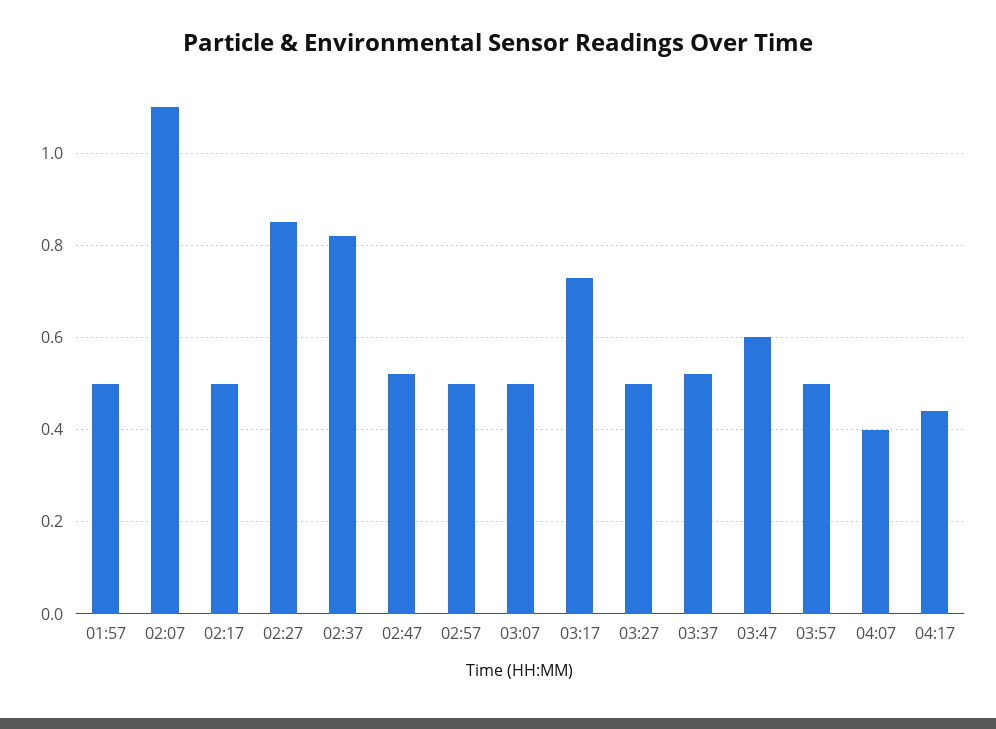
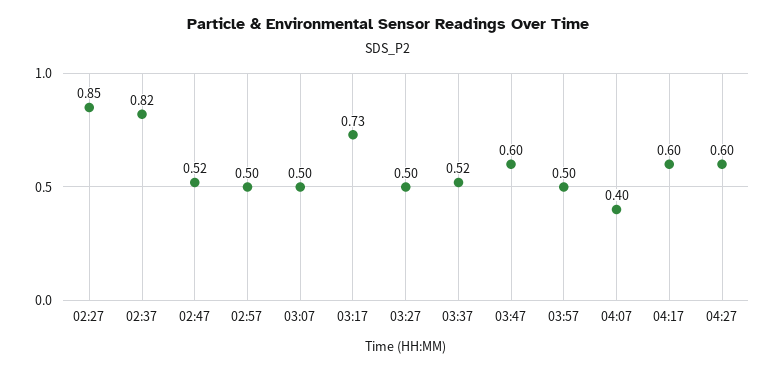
01:57: 0.5 -> none
02:07: 1.1 -> none
02:17: 0.5 -> none
04:17: 0.45 -> 0.6
04:27: none -> 0.6

